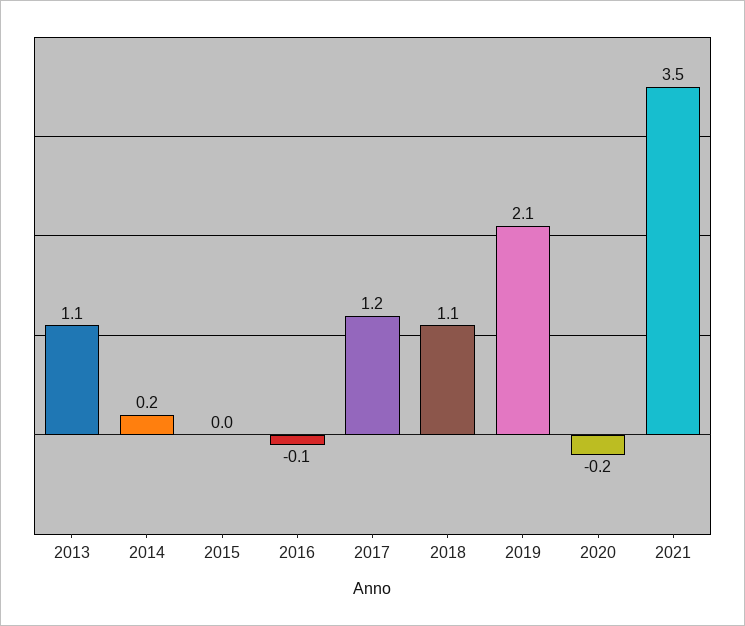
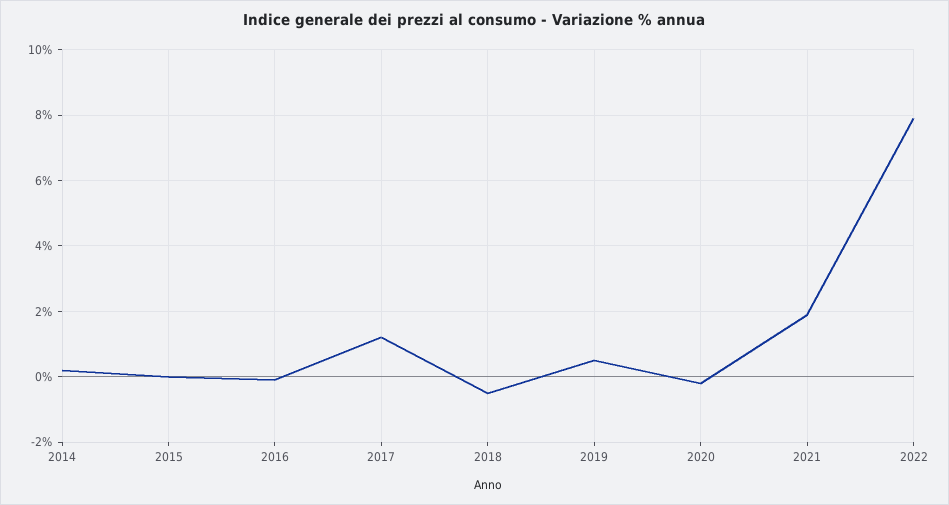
2013: 1.1 -> none
2018: 1.1 -> -0.5
2019: 2.1 -> 0.5
2021: 3.5 -> 2
2022: none -> 8

